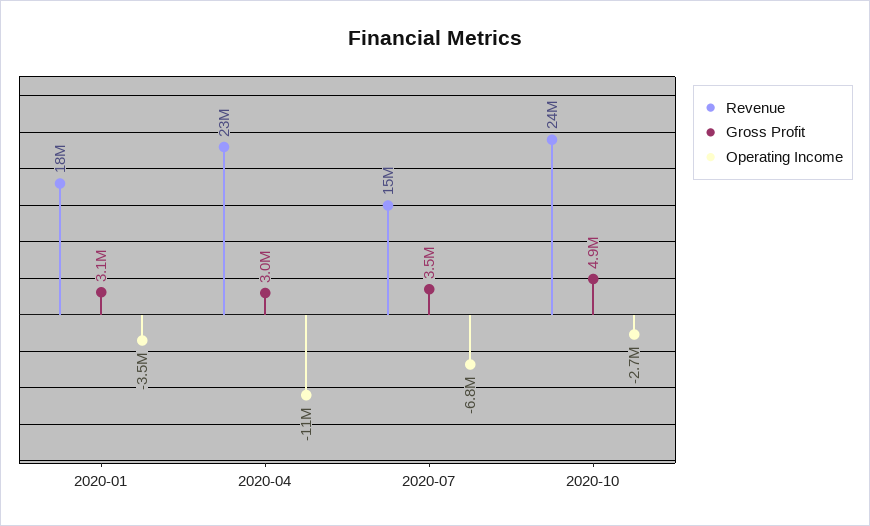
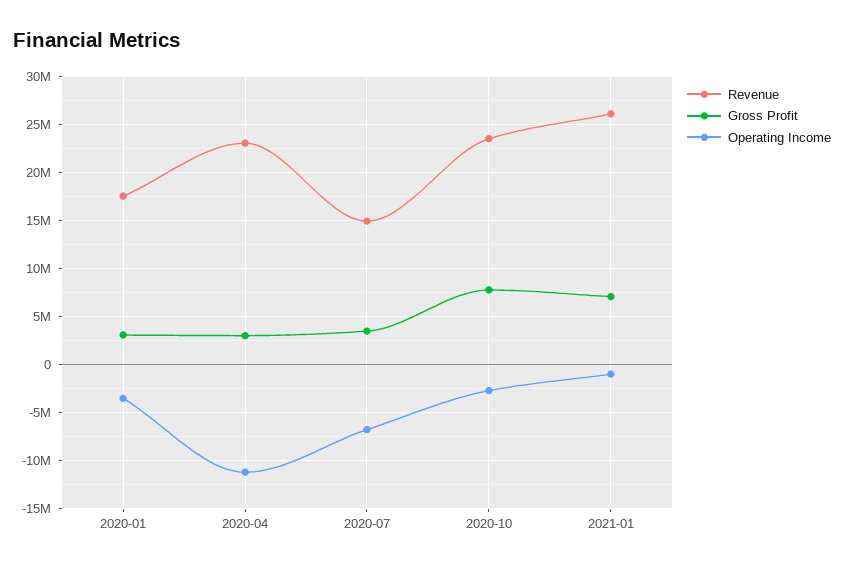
Gross Profit, 2020-10: 4900000 -> 8000000
Revenue, 2021-01: none -> 26000000
Gross Profit, 2021-01: none -> 7000000
Operating Income, 2021-01: none -> -1000000

